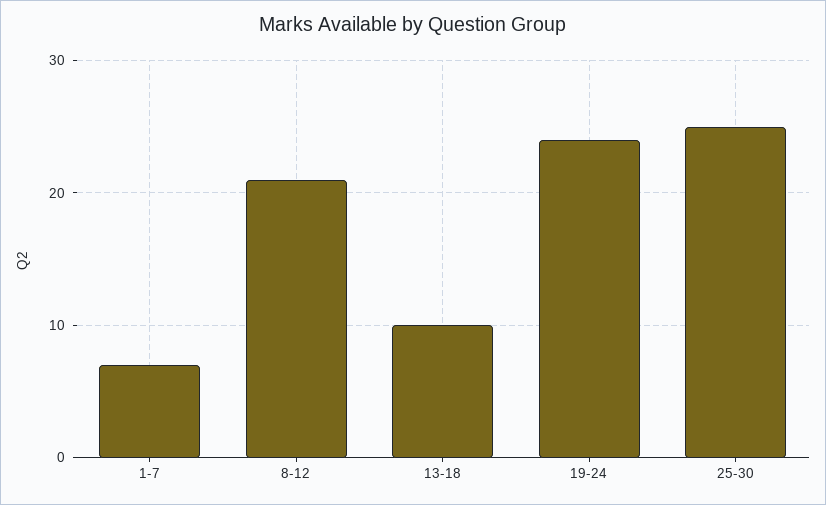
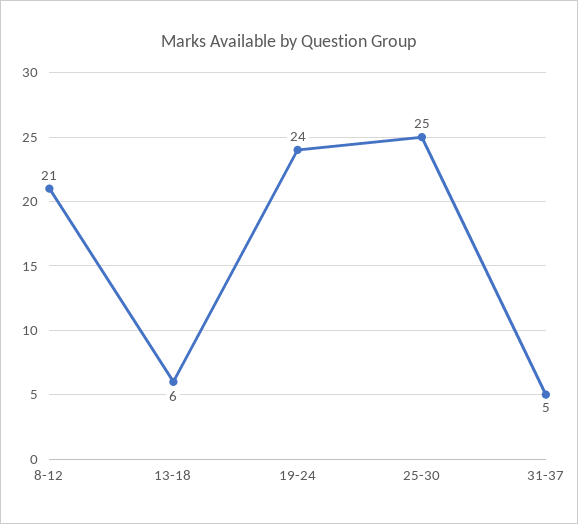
1-7: 7 -> none
13-18: 10 -> 6
31-37: none -> 5

